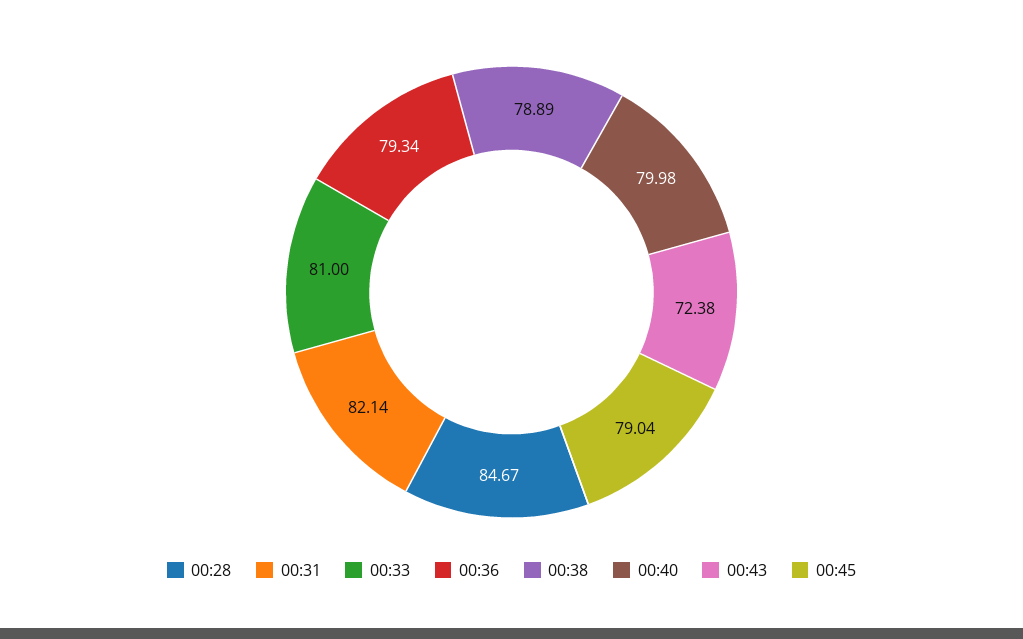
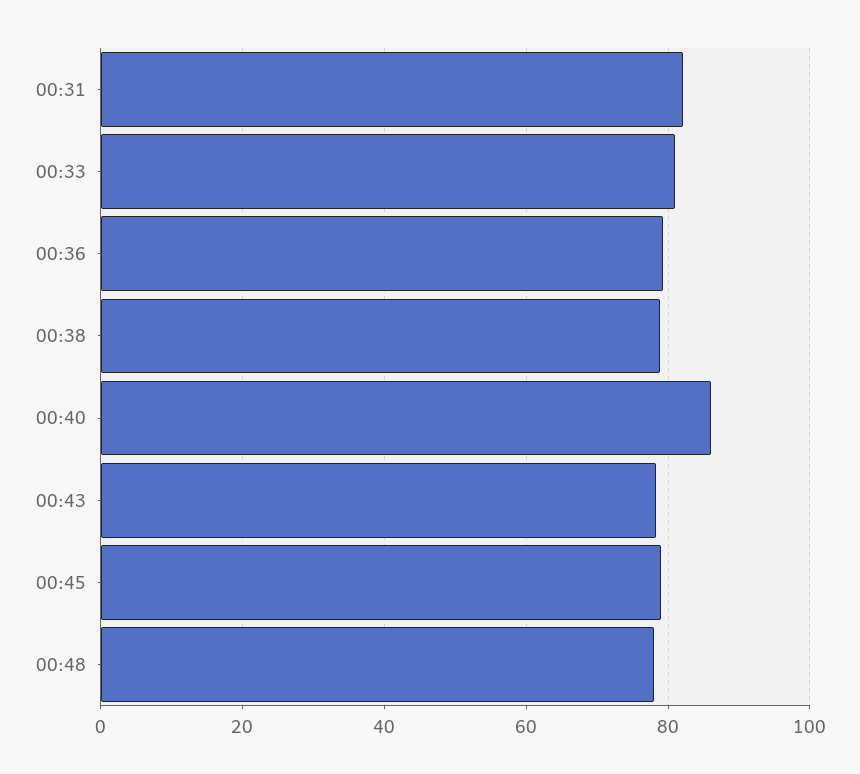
00:28: 84.67 -> none
00:40: 79.98 -> 86
00:43: 72.38 -> 78
00:48: none -> 78

